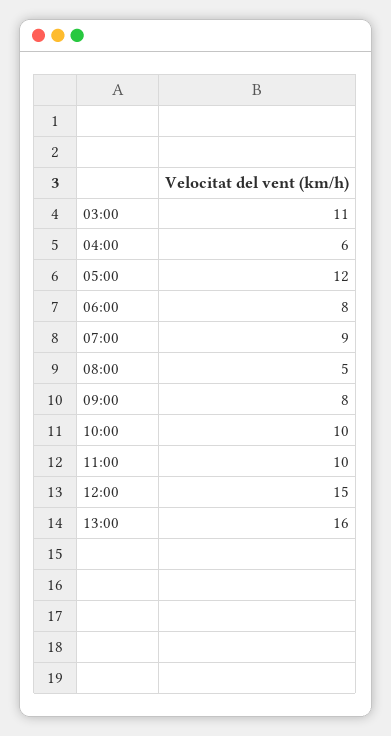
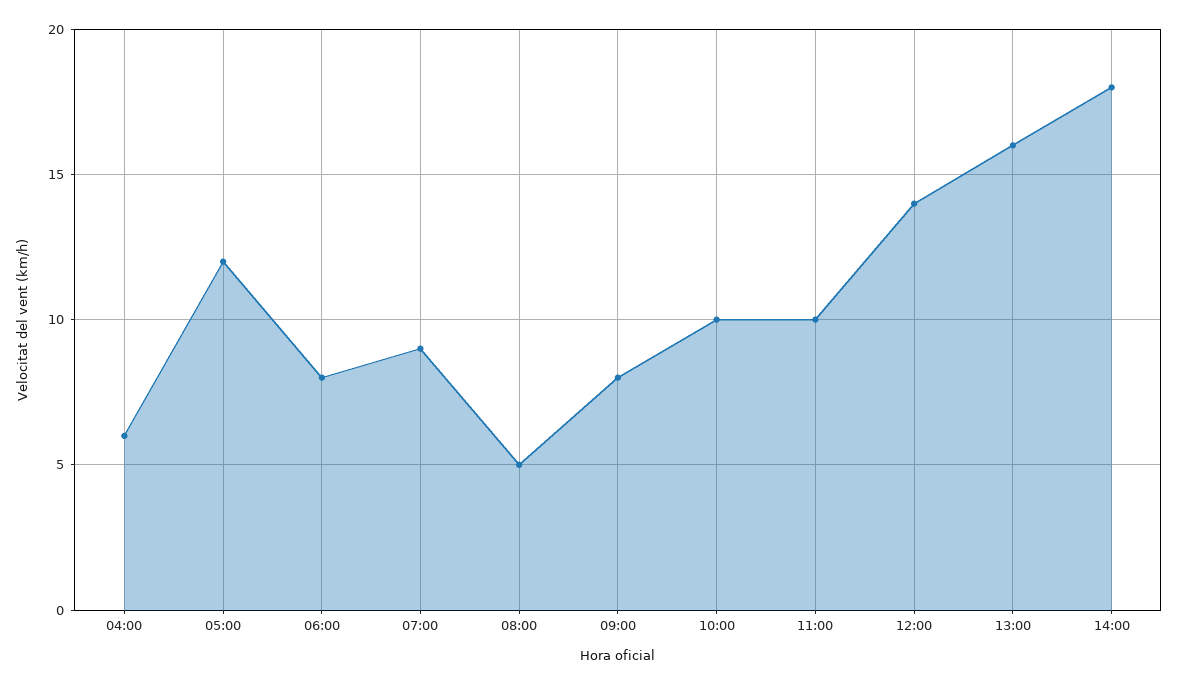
03:00: 11 -> none
12:00: 15 -> 14
14:00: none -> 18

